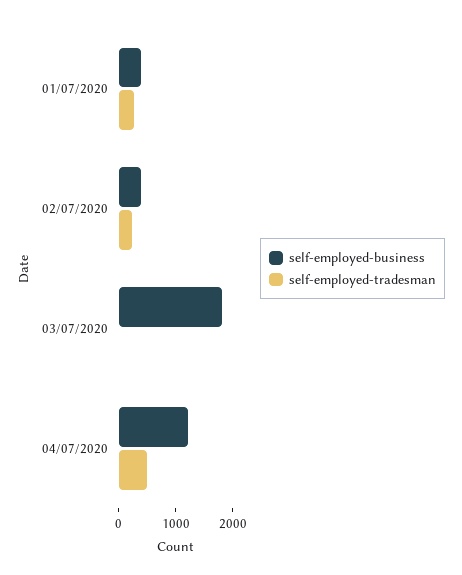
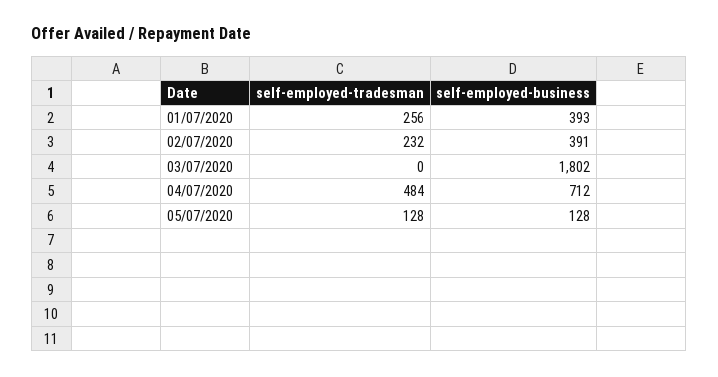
self-employed-business, 04/07/2020: 1200 -> 712
self-employed-tradesman, 05/07/2020: none -> 128
self-employed-business, 05/07/2020: none -> 128

